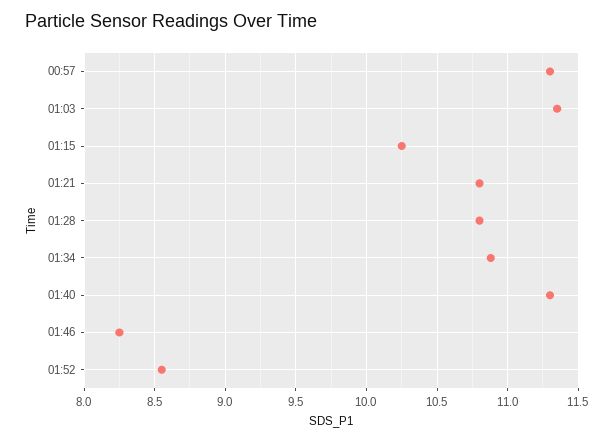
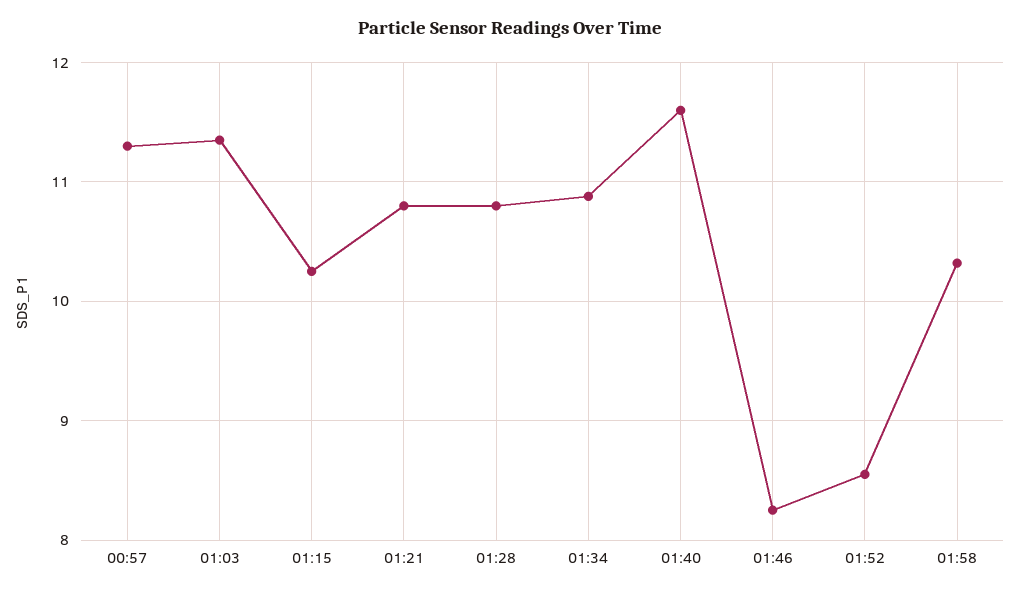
01:40: 11.3 -> 11.6
01:58: none -> 10.3

